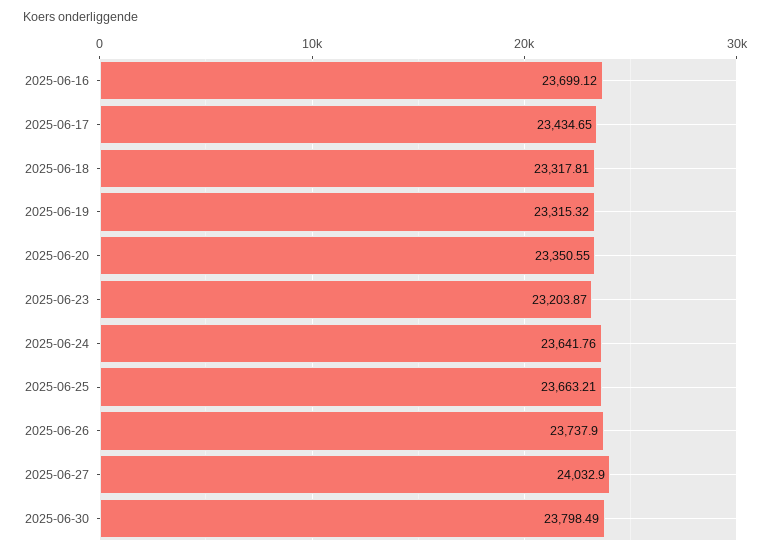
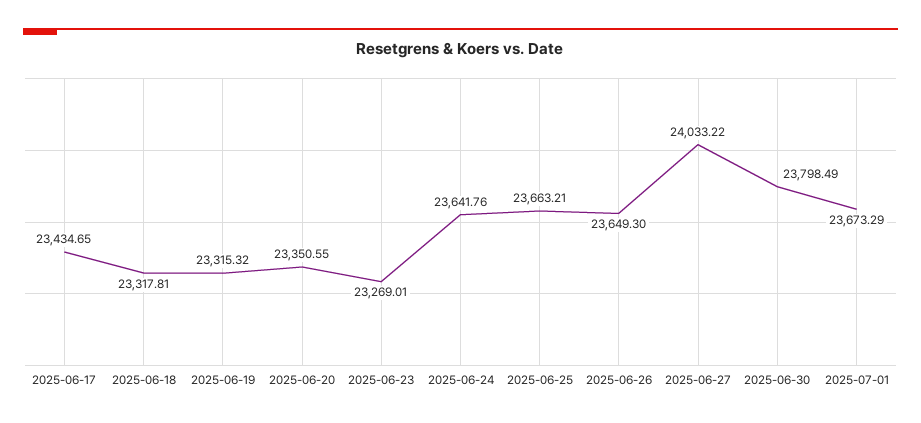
2025-06-16: 23699.12 -> none
2025-06-23: 23203.87 -> 23269.01
2025-06-26: 23737.9 -> 23649.3
2025-06-27: 24032.9 -> 24033.22
2025-07-01: none -> 23673.29

